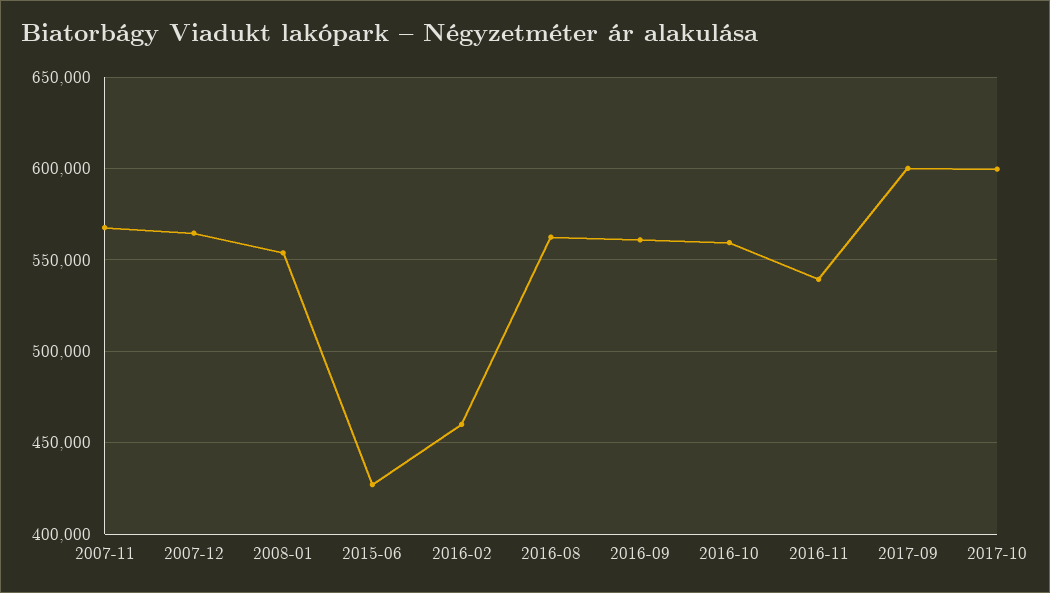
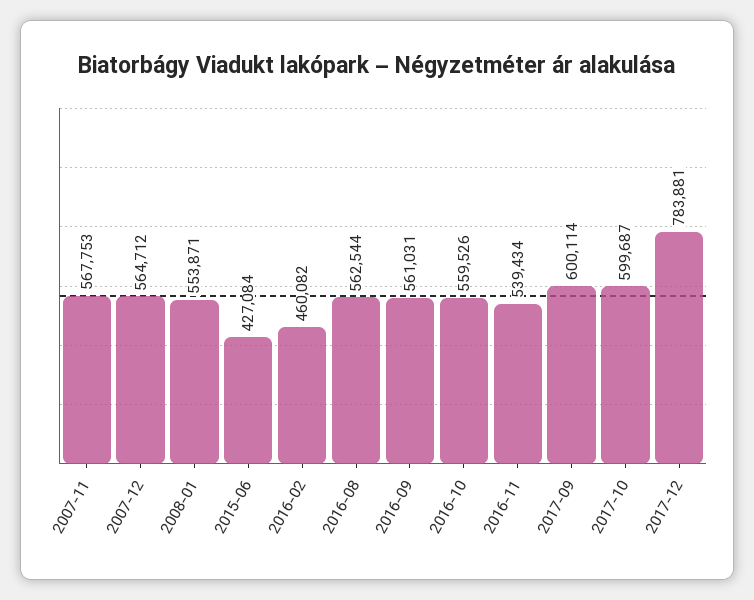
2017-12: none -> 783881

